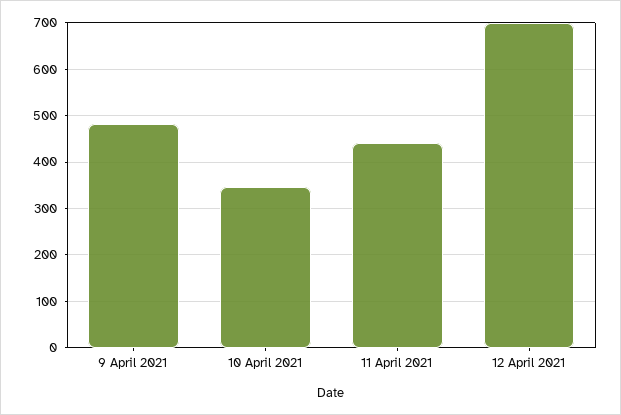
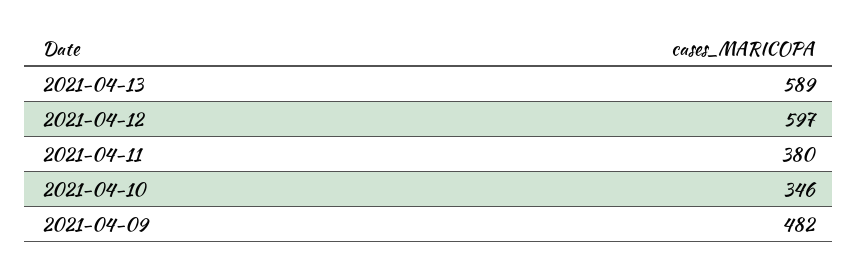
11 April 2021: 440 -> 380
12 April 2021: 700 -> 597
2021-04-13: none -> 589

